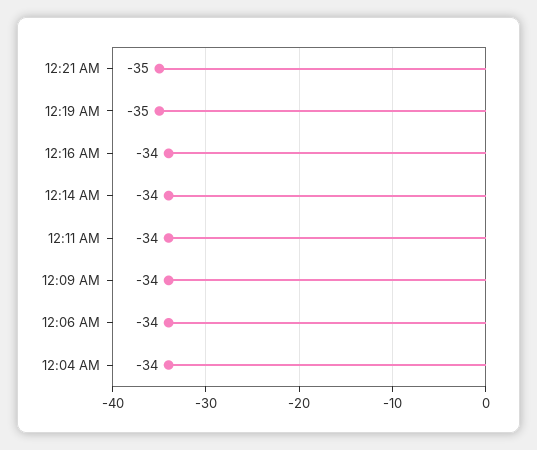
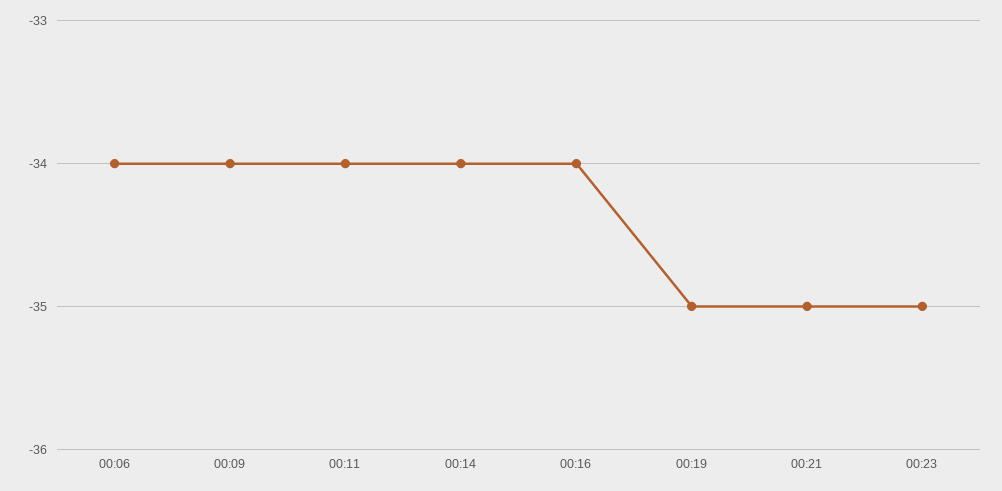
12:04 AM: -34 -> none
00:23: none -> -35

